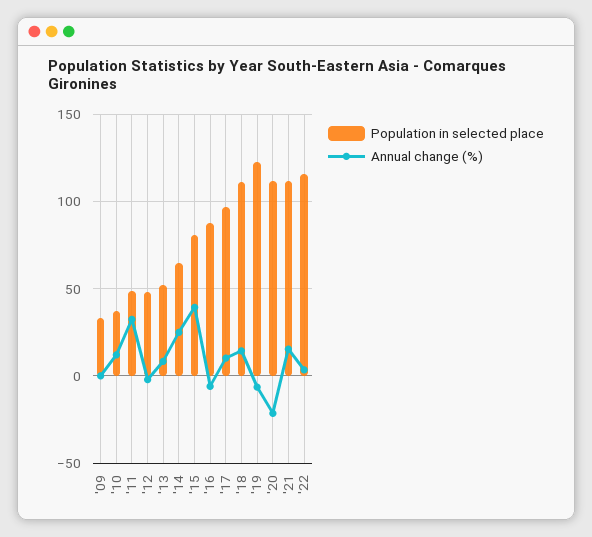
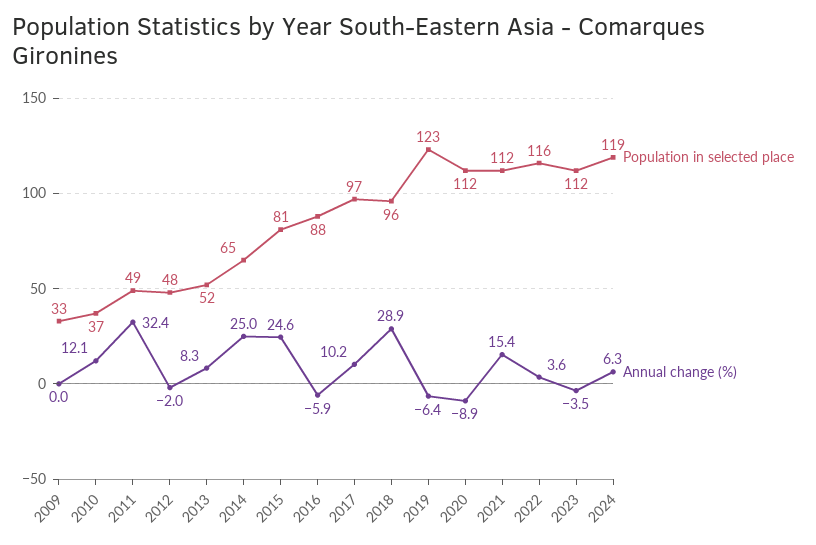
Annual change (%), '15: 40 -> 24.6
Population in selected place, '18: 110 -> 96
Annual change (%), '18: 15 -> 28.9
Annual change (%), '20: -20 -> -8.9
Population in selected place, 2023: none -> 112
Annual change (%), 2023: none -> -3.5
Population in selected place, 2024: none -> 119
Annual change (%), 2024: none -> 6.3

